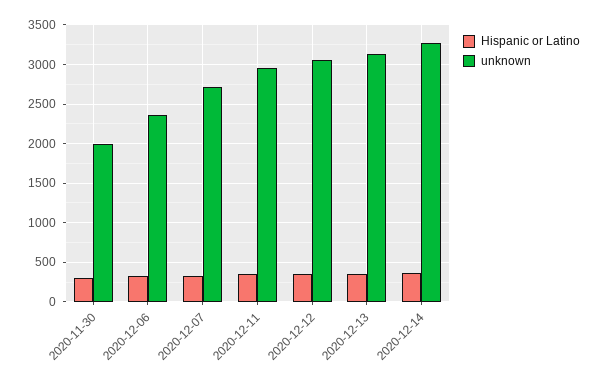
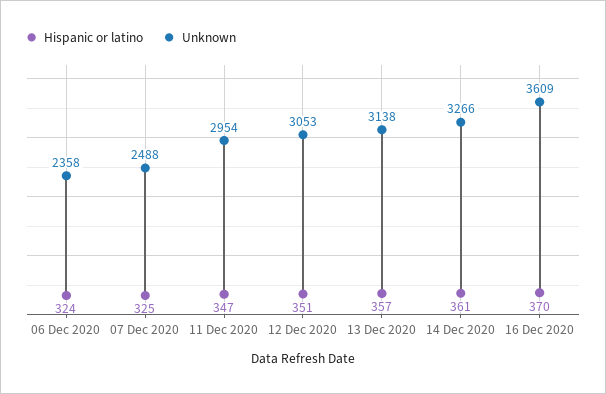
Hispanic or Latino, 2020-11-30: 300 -> none
unknown, 2020-11-30: 2000 -> none
unknown, 2020-12-07: 2700 -> 2488
Hispanic or Latino, 16 Dec 2020: none -> 370
unknown, 16 Dec 2020: none -> 3609

